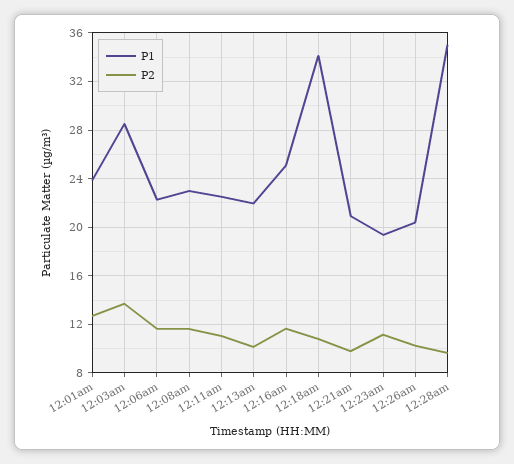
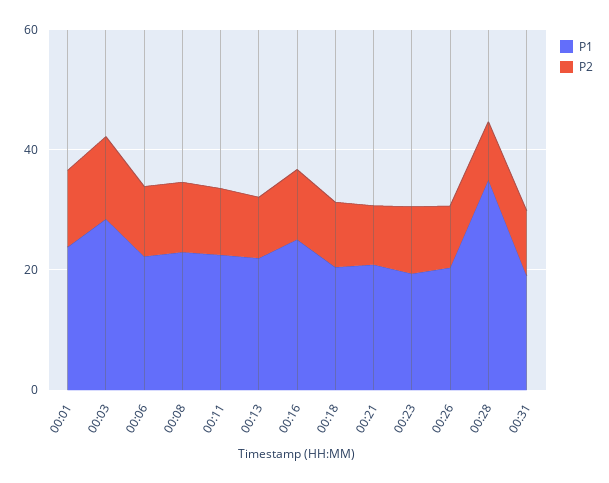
P1, 12:18am: 34 -> 20
P1, 00:31: none -> 20
P2, 00:31: none -> 10

